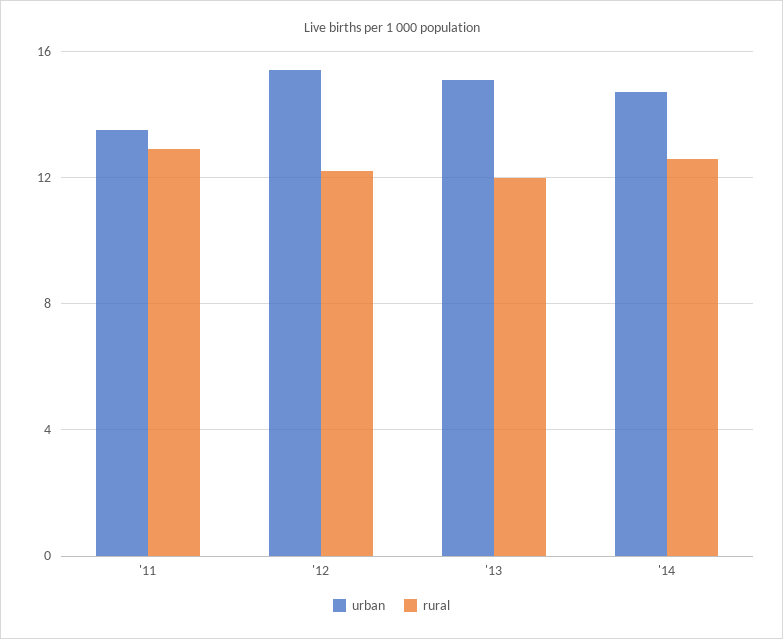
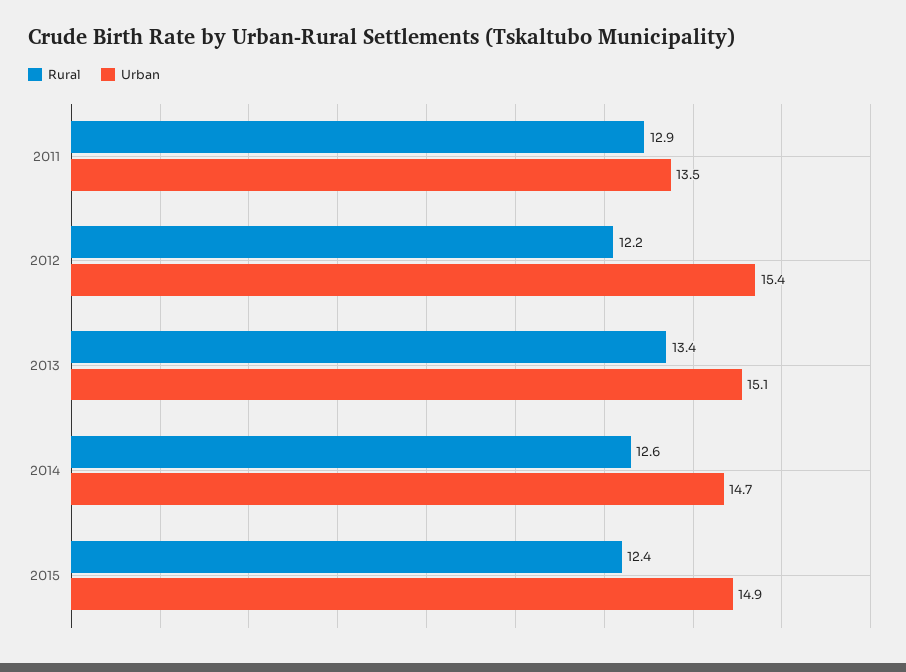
rural, '13: 12 -> 13.4
rural, 2015: none -> 12.4
urban, 2015: none -> 14.9

